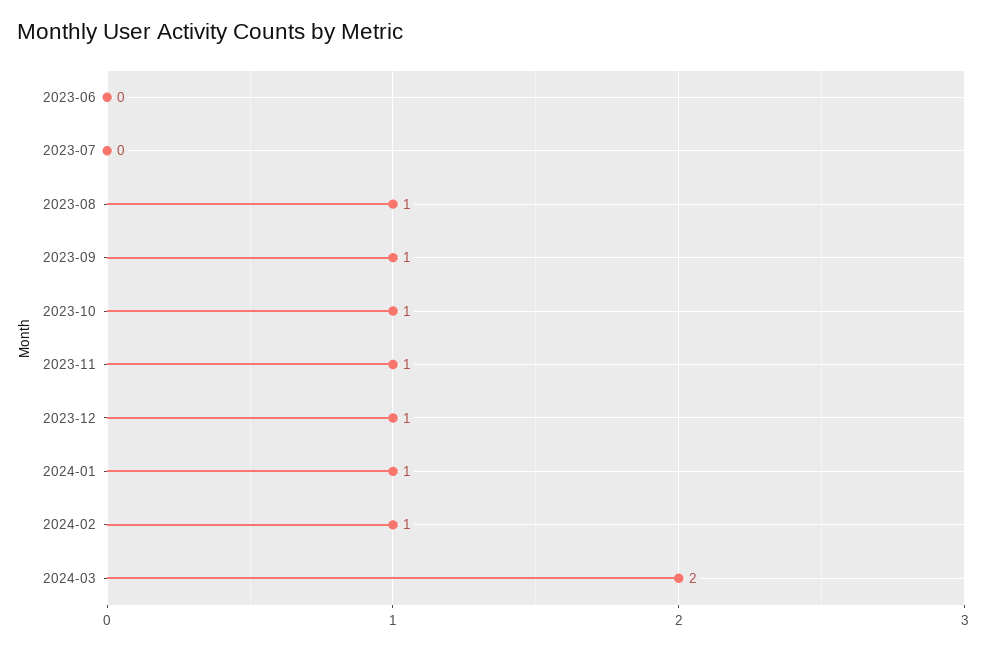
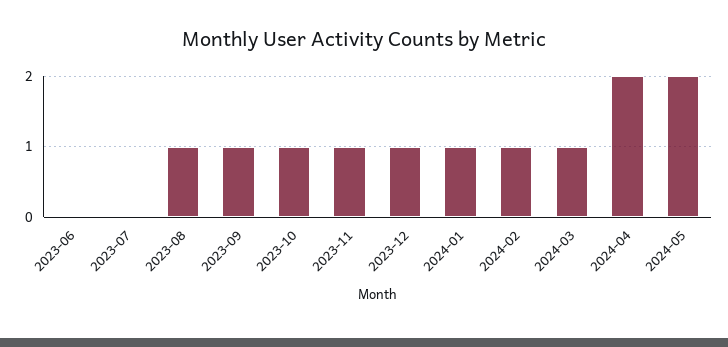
2024-03: 2 -> 1
2024-04: none -> 2
2024-05: none -> 2

